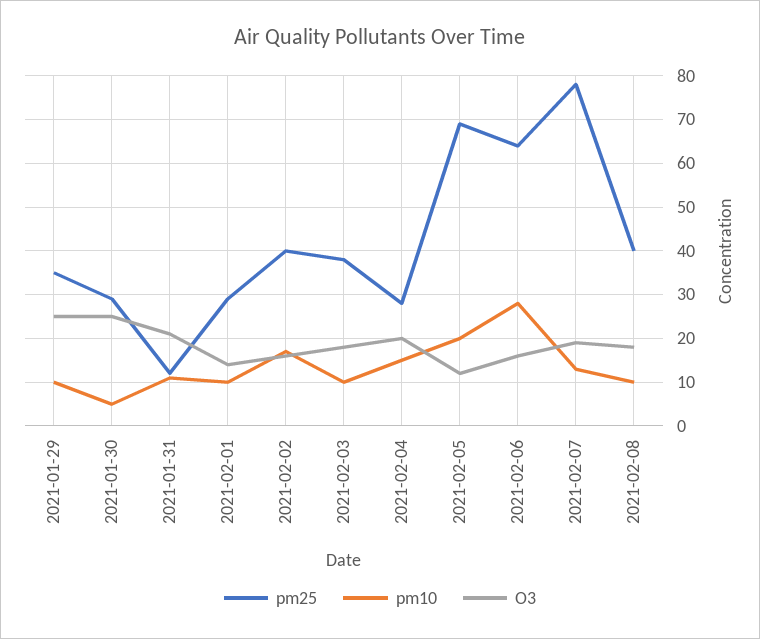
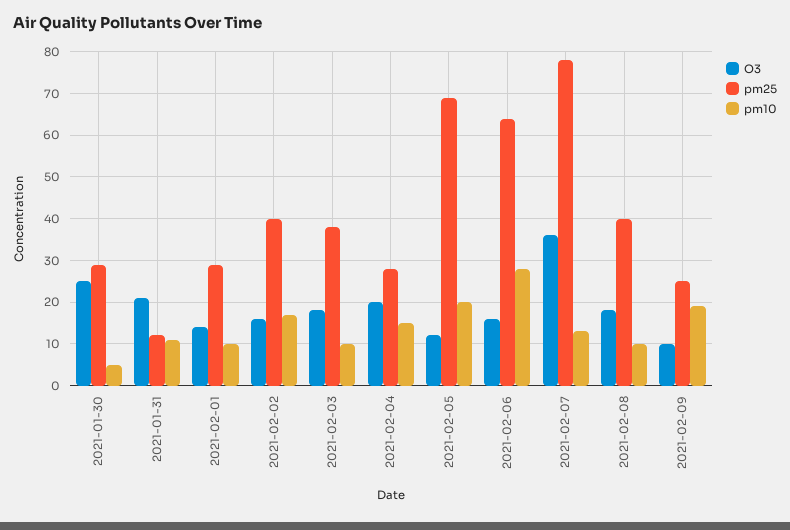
pm25, 2021-01-29: 35 -> none
pm10, 2021-01-29: 10 -> none
O3, 2021-01-29: 25 -> none
O3, 2021-02-07: 20 -> 35
O3, 2021-02-09: none -> 10
pm25, 2021-02-09: none -> 25
pm10, 2021-02-09: none -> 20

